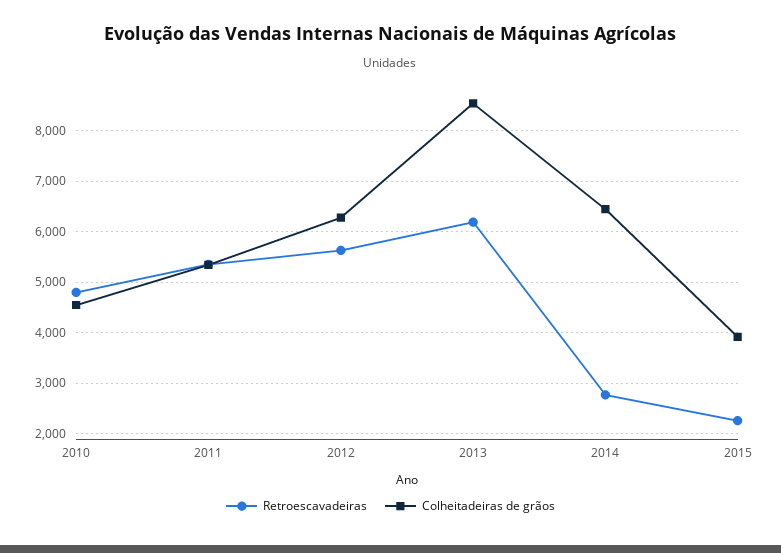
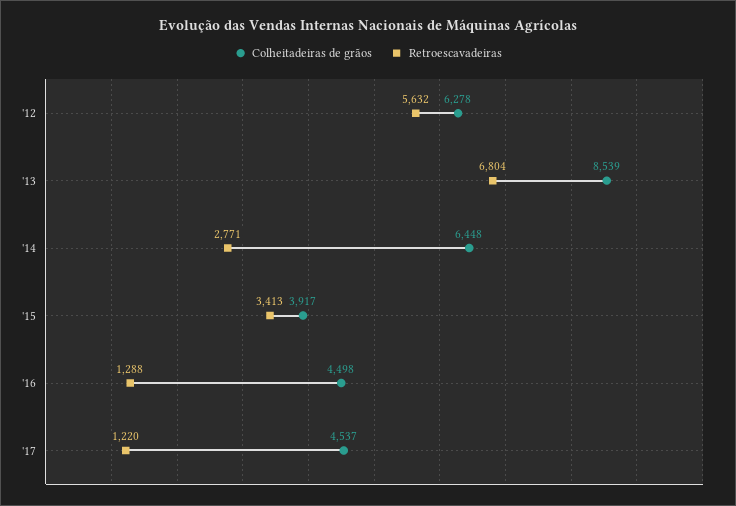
Retroescavadeiras, 2010: 4800 -> none
Colheitadeiras de grãos, 2010: 4600 -> none
Retroescavadeiras, 2011: 5400 -> none
Colheitadeiras de grãos, 2011: 5400 -> none
Retroescavadeiras, 2013: 6200 -> 6804
Retroescavadeiras, 2015: 2200 -> 3413
Colheitadeiras de grãos, '16: none -> 4498
Retroescavadeiras, '16: none -> 1288
Colheitadeiras de grãos, '17: none -> 4537
Retroescavadeiras, '17: none -> 1220

